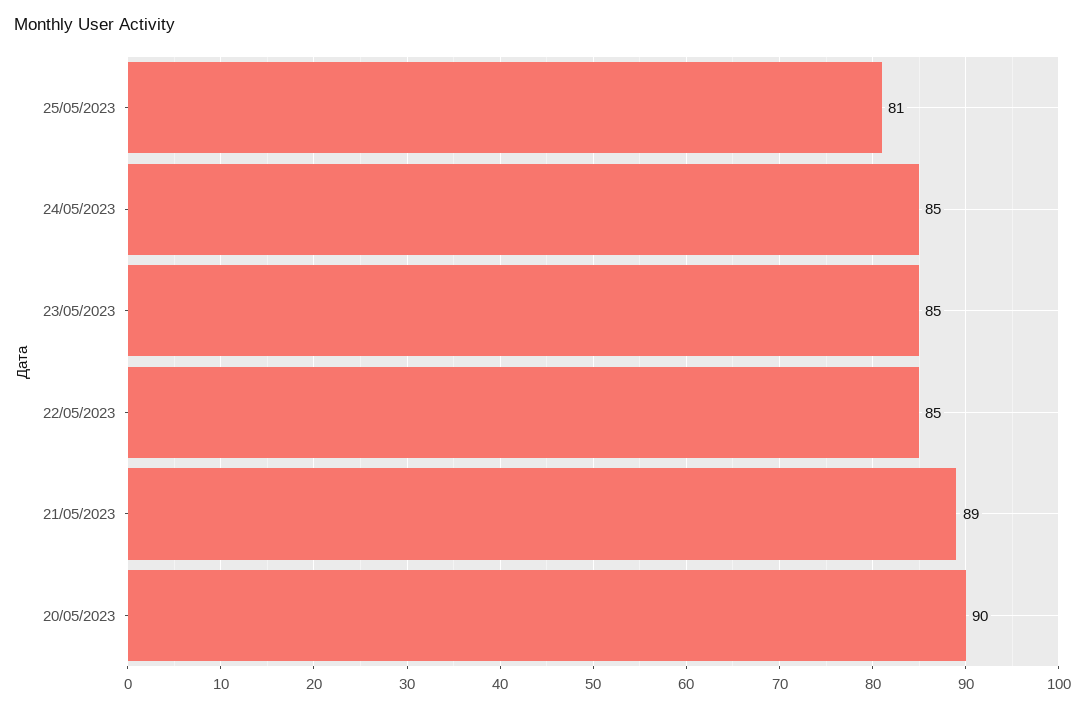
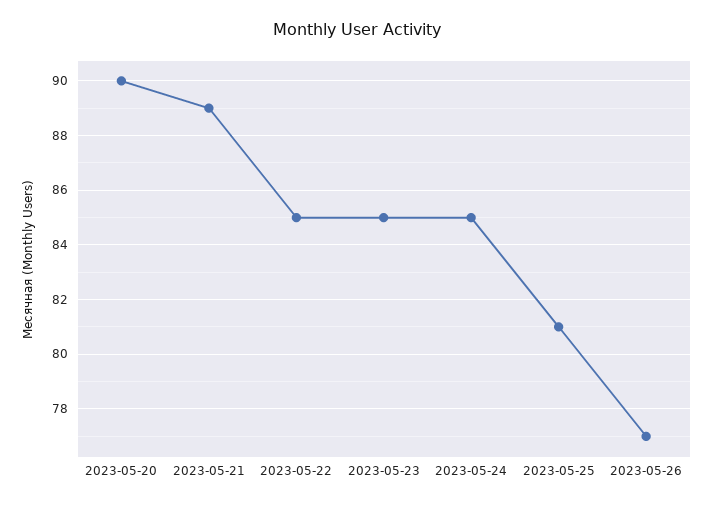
2023-05-26: none -> 77

